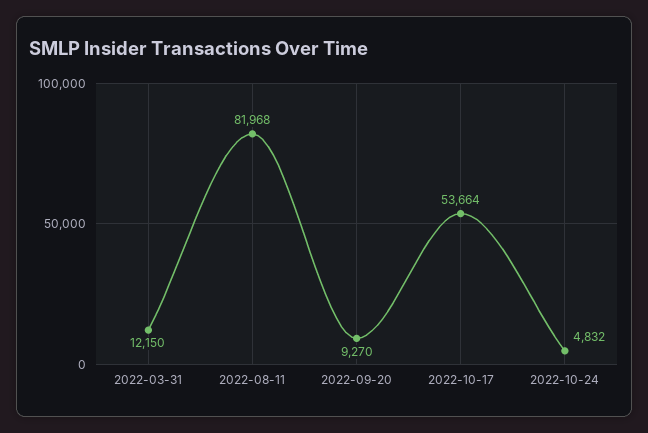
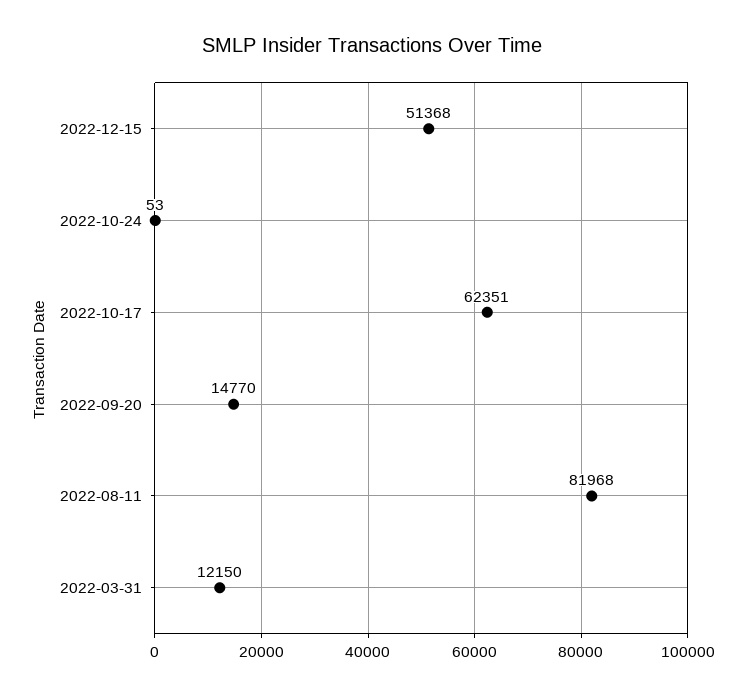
2022-09-20: 9270 -> 14770
2022-10-17: 53664 -> 62351
2022-10-24: 4832 -> 53
2022-12-15: none -> 51368

